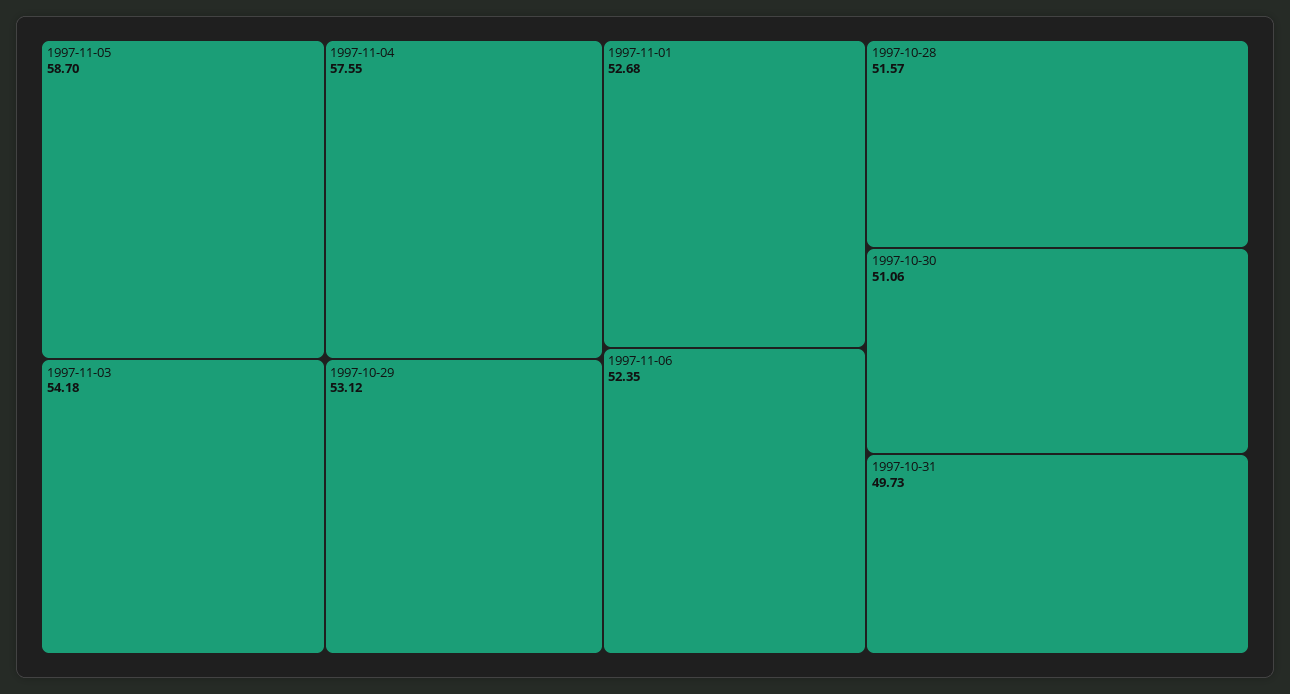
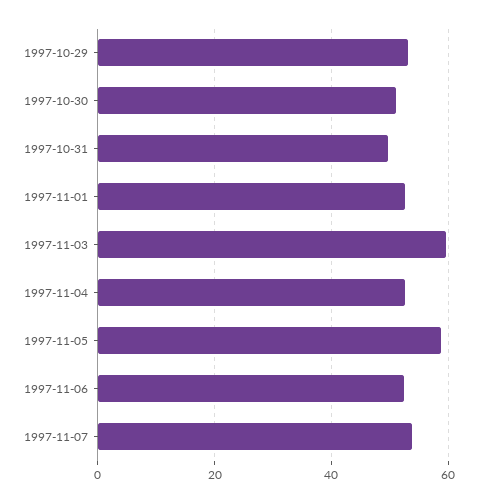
1997-11-04: 57.55 -> 52
1997-11-03: 54.18 -> 60
1997-10-28: 51.57 -> none
1997-11-07: none -> 54

